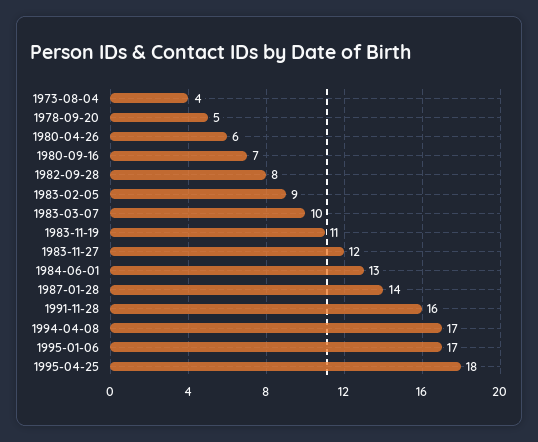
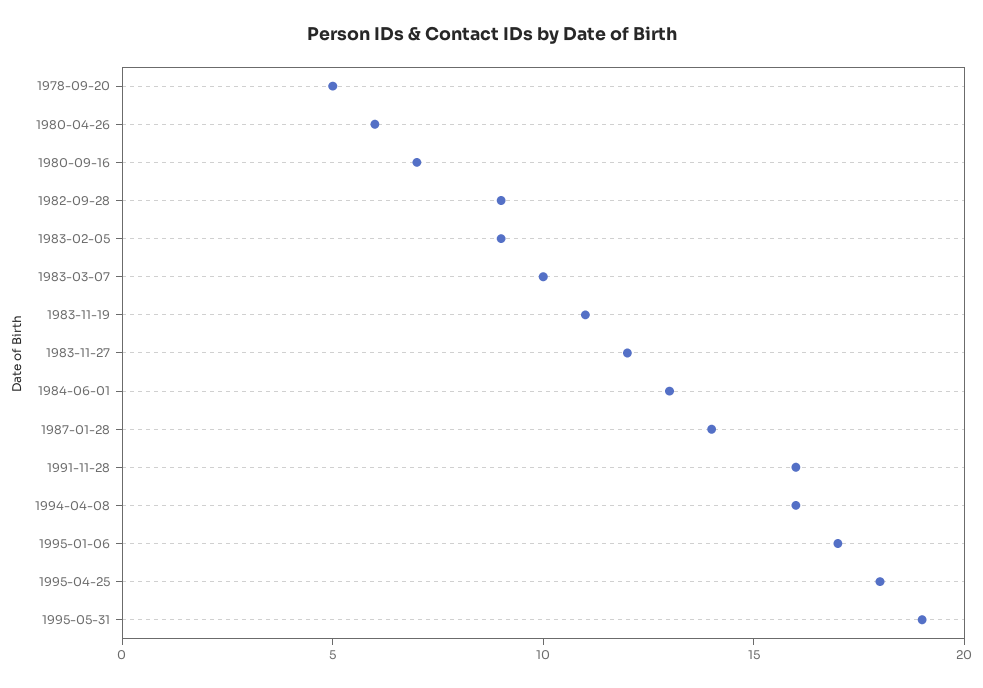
1973-08-04: 4 -> none
1982-09-28: 8 -> 9
1994-04-08: 17 -> 16
1995-05-31: none -> 19

